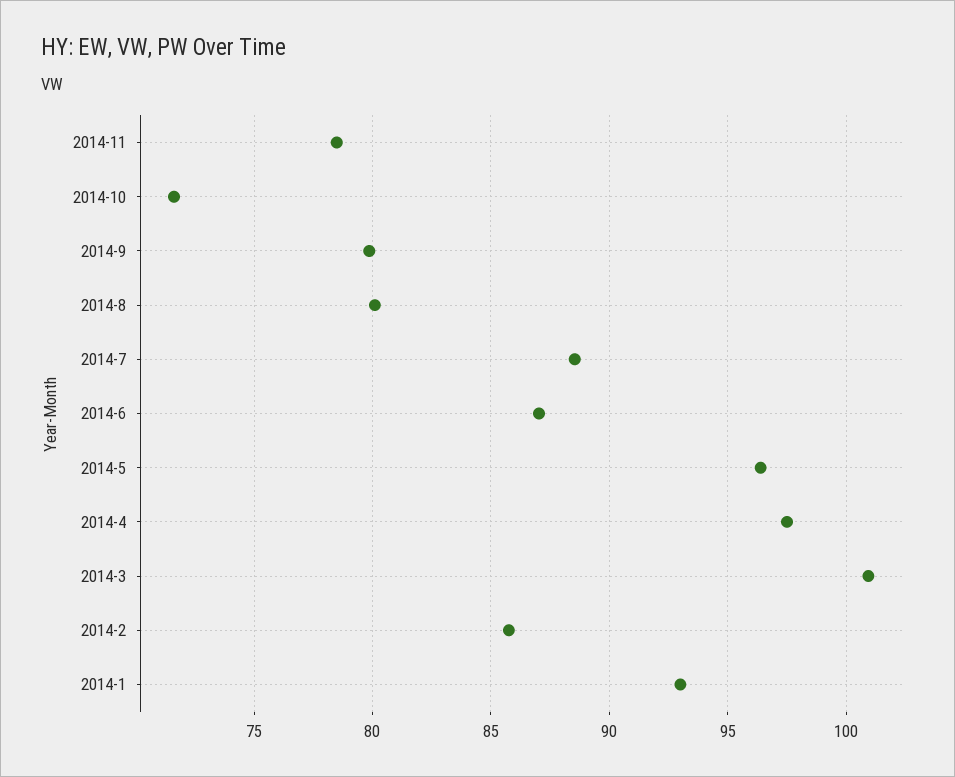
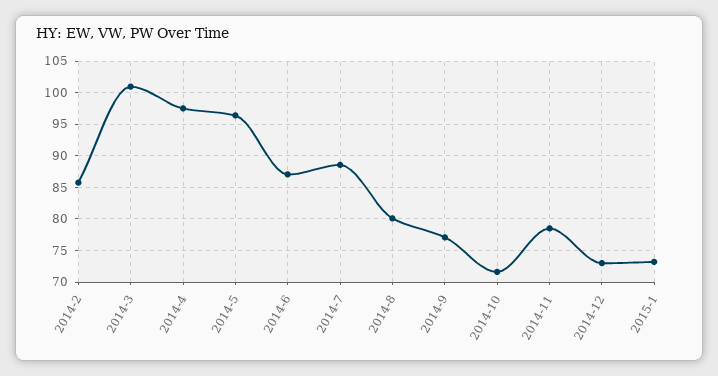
2014-9: 80 -> 77
2014-1: 93 -> none
2014-12: none -> 73
2015-1: none -> 73

